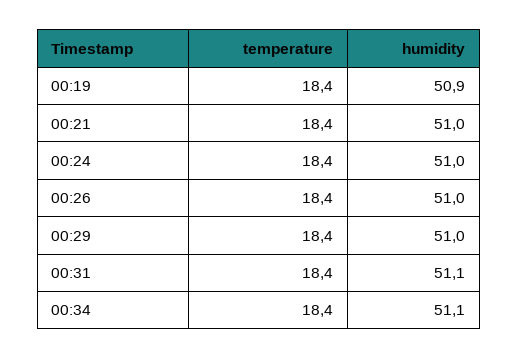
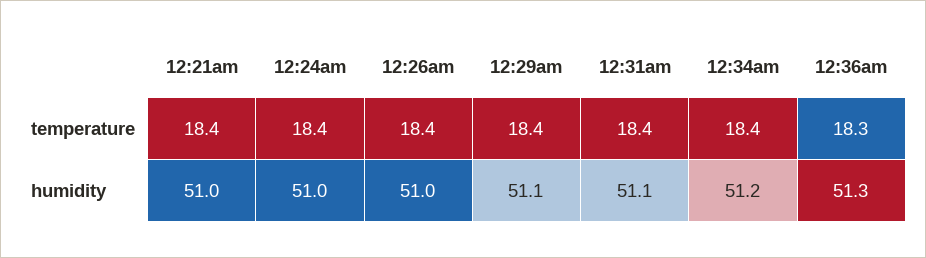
temperature, 00:19: 18.4 -> none
humidity, 00:19: 50.9 -> none
humidity, 00:29: 51 -> 51.1
humidity, 00:34: 51.1 -> 51.2
temperature, 12:36am: none -> 18.3
humidity, 12:36am: none -> 51.3

